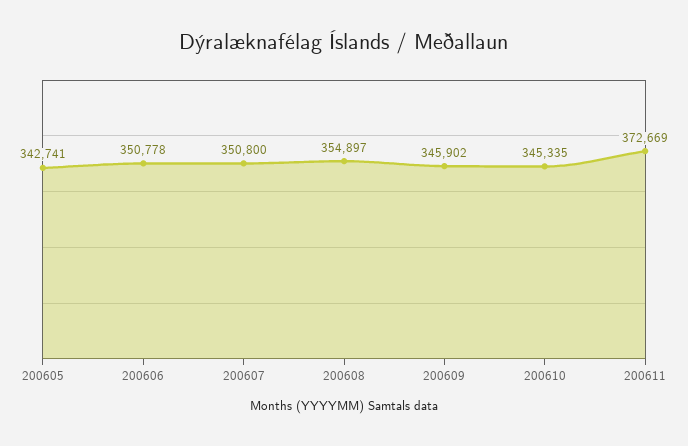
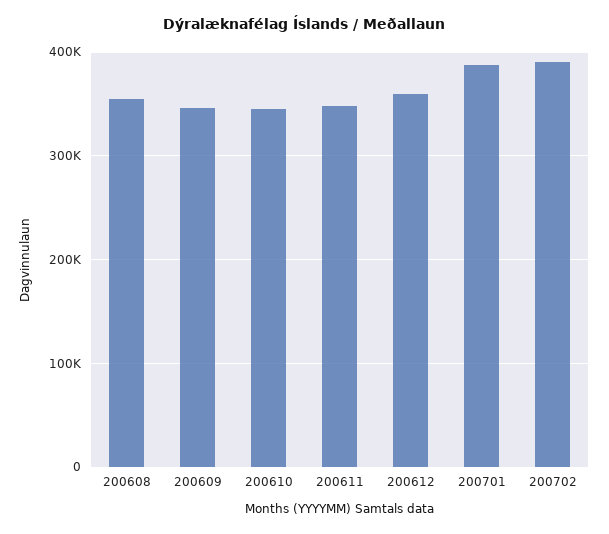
200605: 342741 -> none
200606: 350778 -> none
200607: 350800 -> none
200611: 372669 -> 350000
200612: none -> 360000
200701: none -> 390000
200702: none -> 390000

